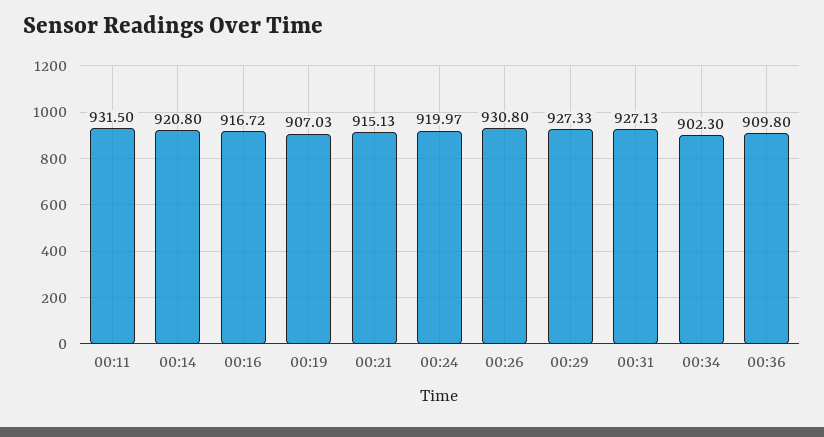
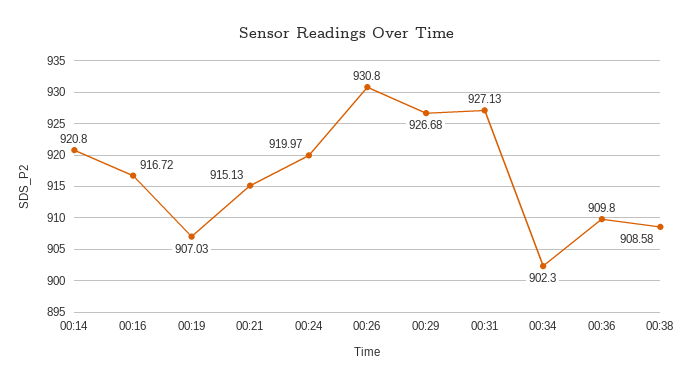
00:11: 931.5 -> none
00:29: 927.33 -> 926.68
00:38: none -> 908.58

